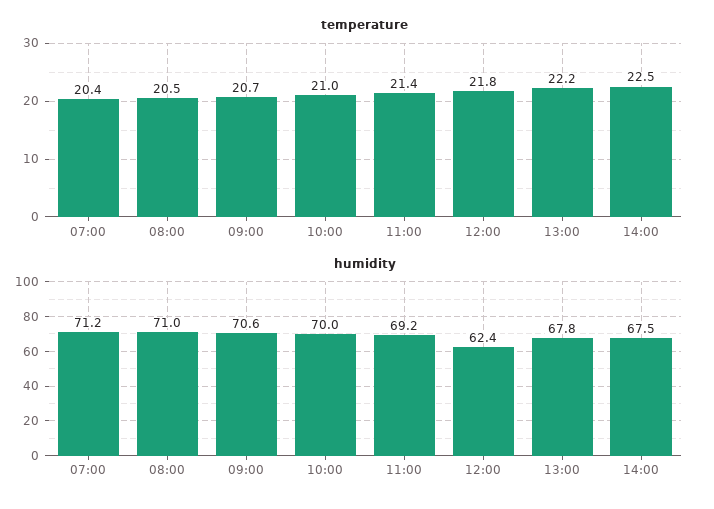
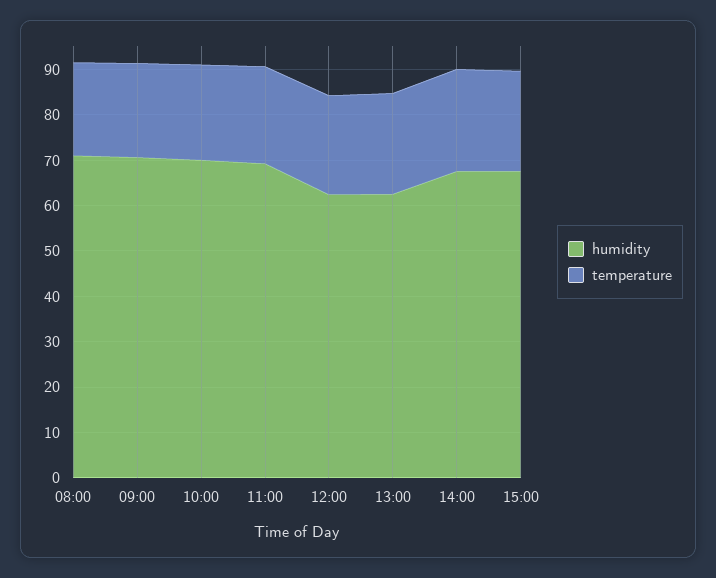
temperature, 07:00: 20.4 -> none
humidity, 07:00: 71.2 -> none
humidity, 13:00: 67.8 -> 62
humidity, 15:00: none -> 68
temperature, 15:00: none -> 22

